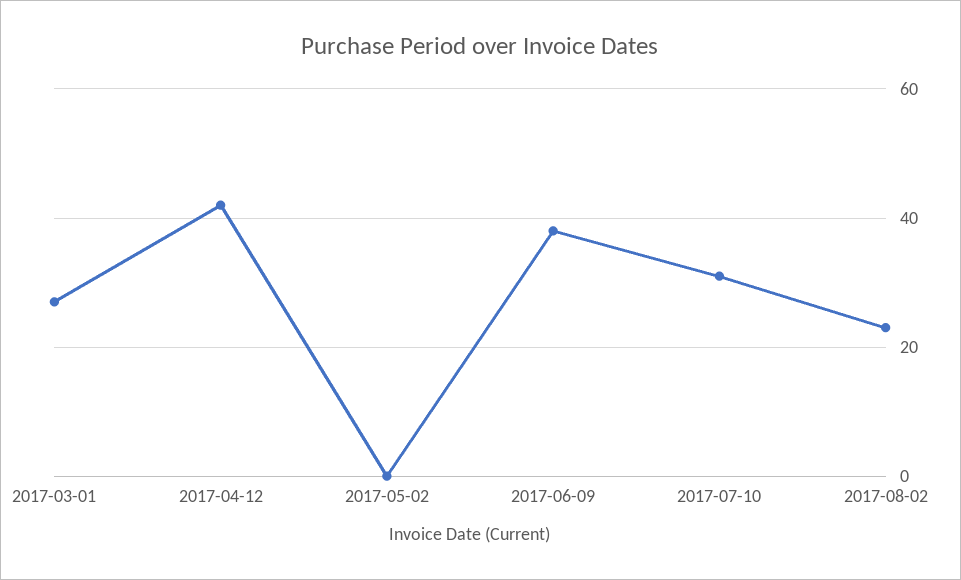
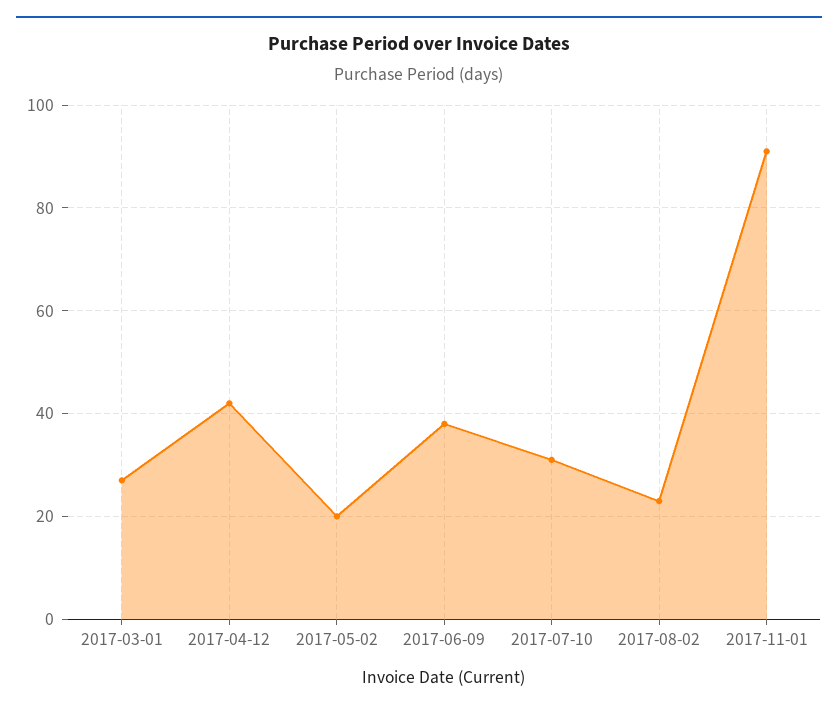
2017-05-02: 0 -> 20
2017-11-01: none -> 90

